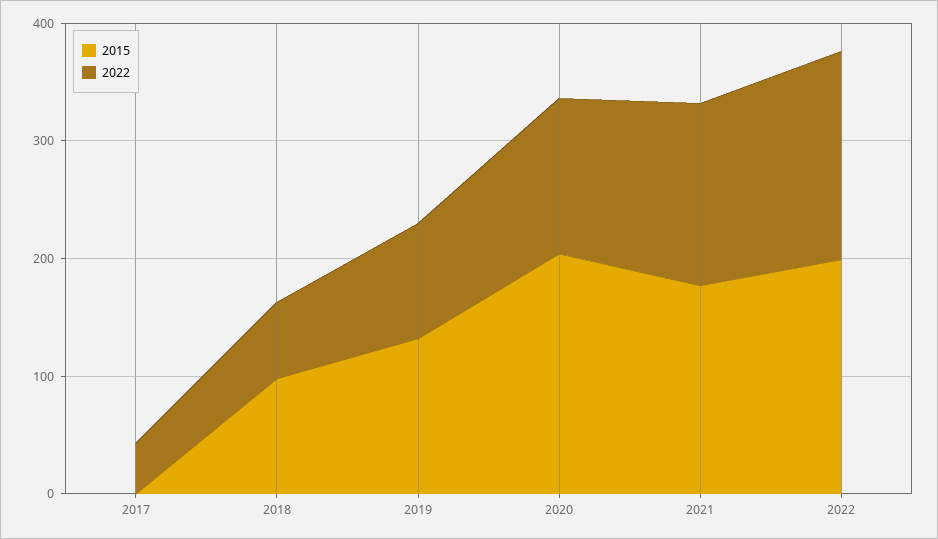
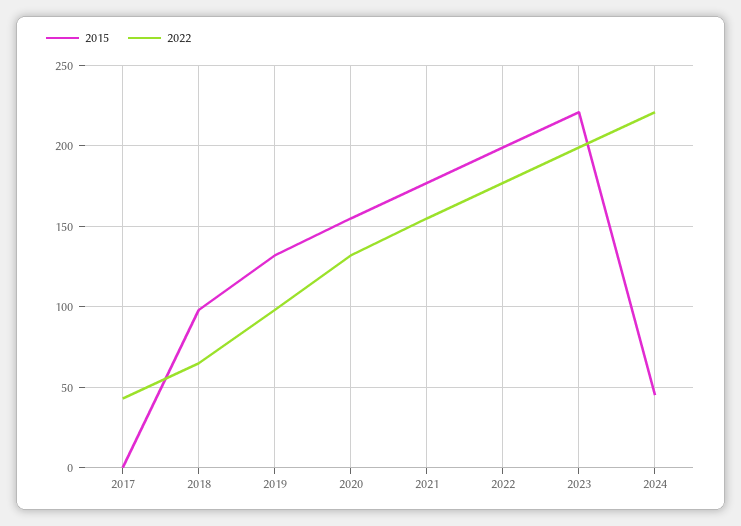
2015, 2020: 200 -> 155
2015, 2023: none -> 220
2022, 2023: none -> 200
2015, 2024: none -> 45
2022, 2024: none -> 220

